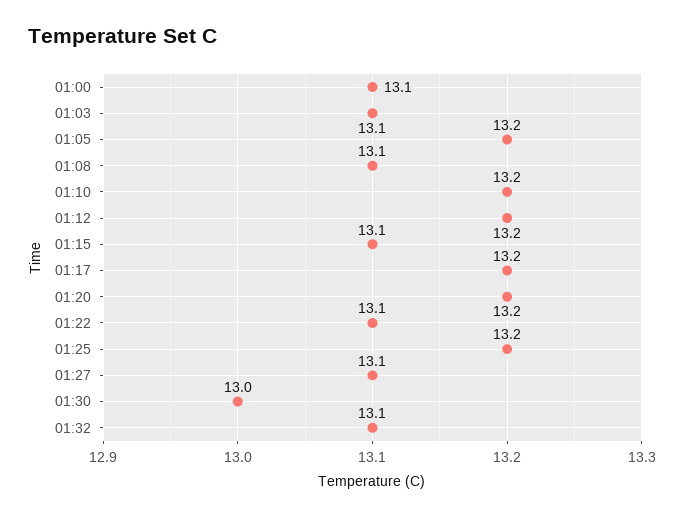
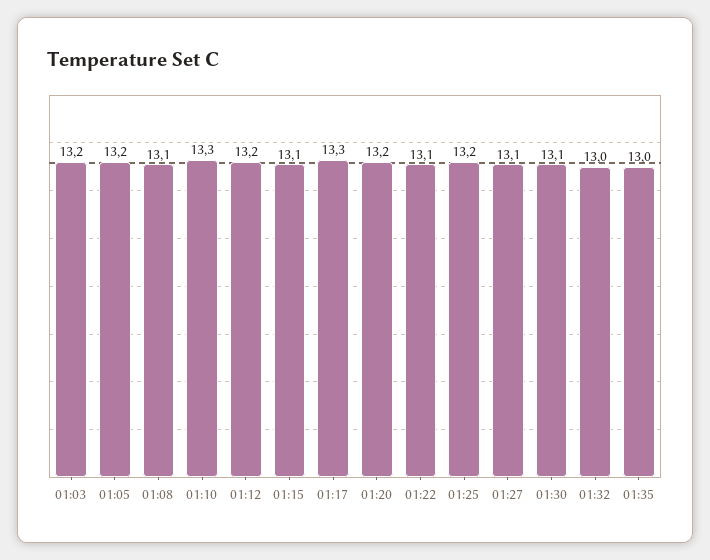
01:00: 13.1 -> none
01:03: 13.1 -> 13.2
01:10: 13.2 -> 13.3
01:17: 13.2 -> 13.3
01:30: 13 -> 13.1
01:32: 13.1 -> 13
01:35: none -> 13

